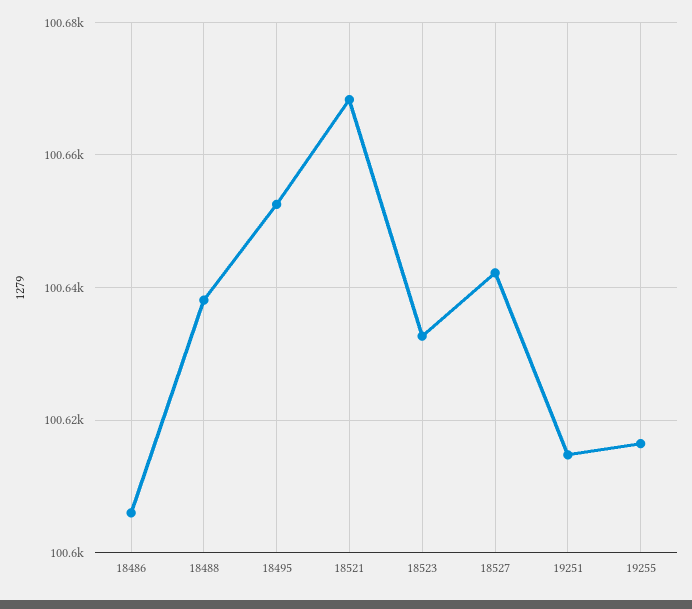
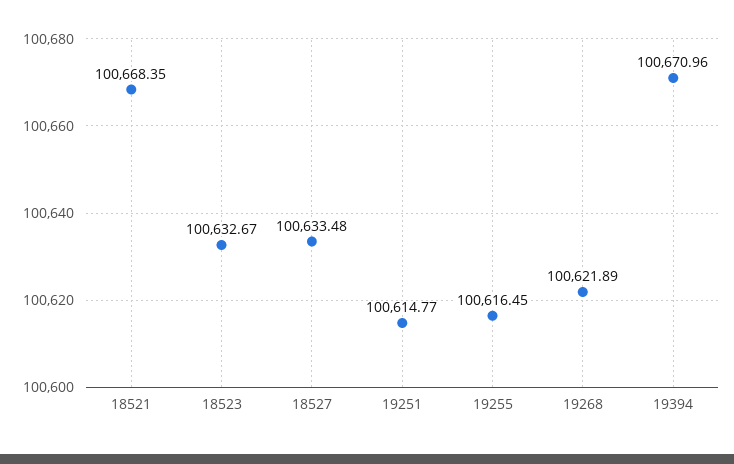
18486: 100606 -> none
18488: 100638 -> none
18495: 100652 -> none
18527: 100642 -> 100633.48
19268: none -> 100621.89
19394: none -> 100670.96

